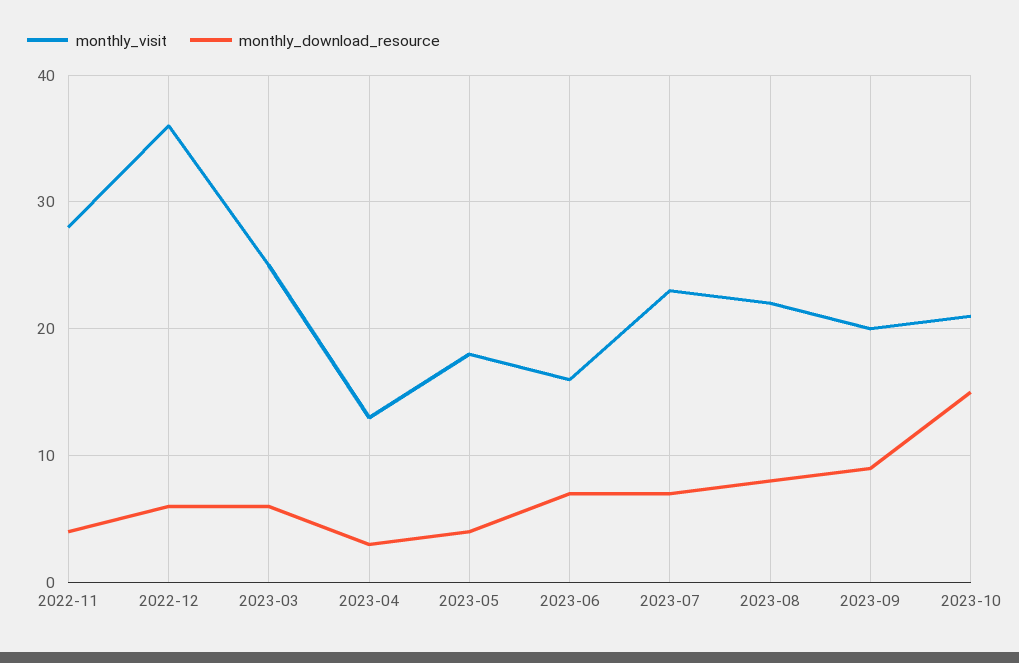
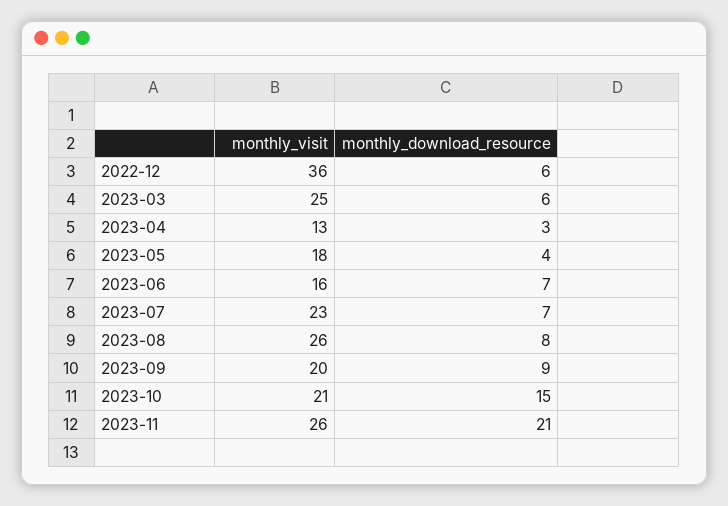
monthly_visit, 2022-11: 28 -> none
monthly_download_resource, 2022-11: 4 -> none
monthly_visit, 2023-08: 22 -> 26
monthly_visit, 2023-11: none -> 26
monthly_download_resource, 2023-11: none -> 21

